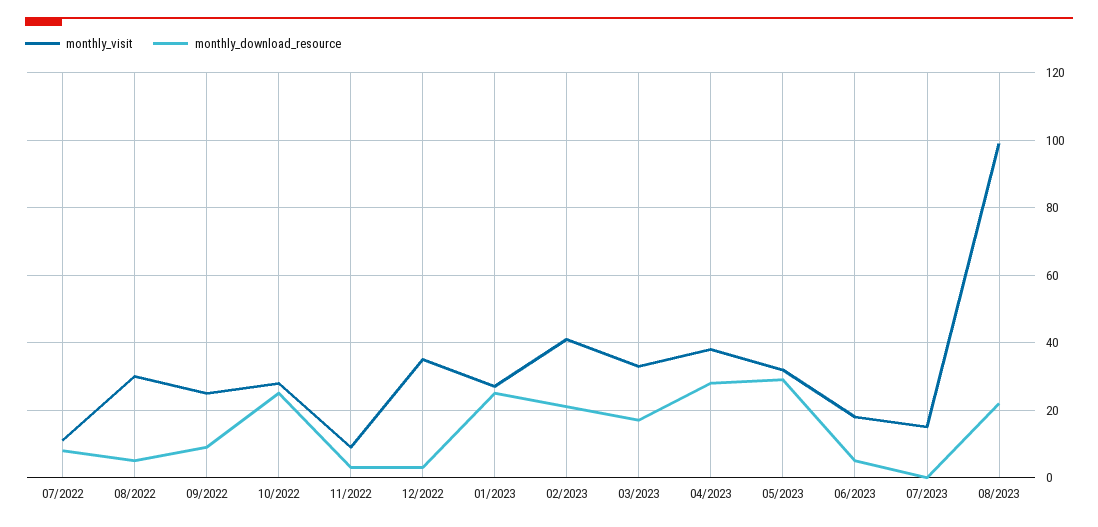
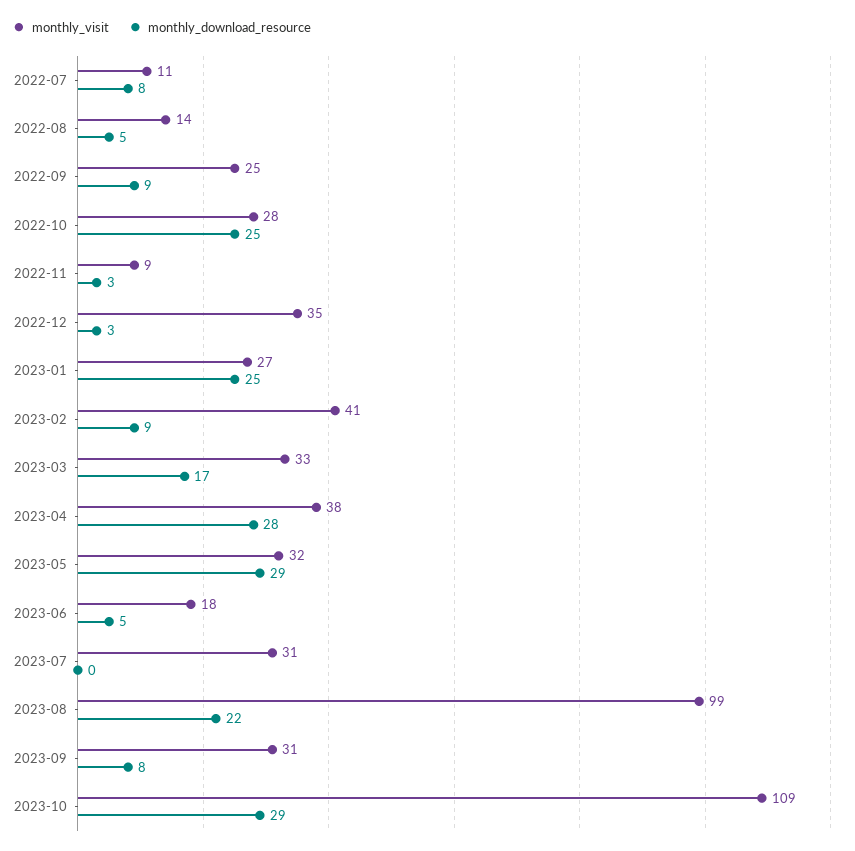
monthly_visit, 08/2022: 30 -> 14
monthly_download_resource, 02/2023: 20 -> 9
monthly_visit, 07/2023: 15 -> 31
monthly_visit, 2023-09: none -> 31
monthly_download_resource, 2023-09: none -> 8
monthly_visit, 2023-10: none -> 109
monthly_download_resource, 2023-10: none -> 29

